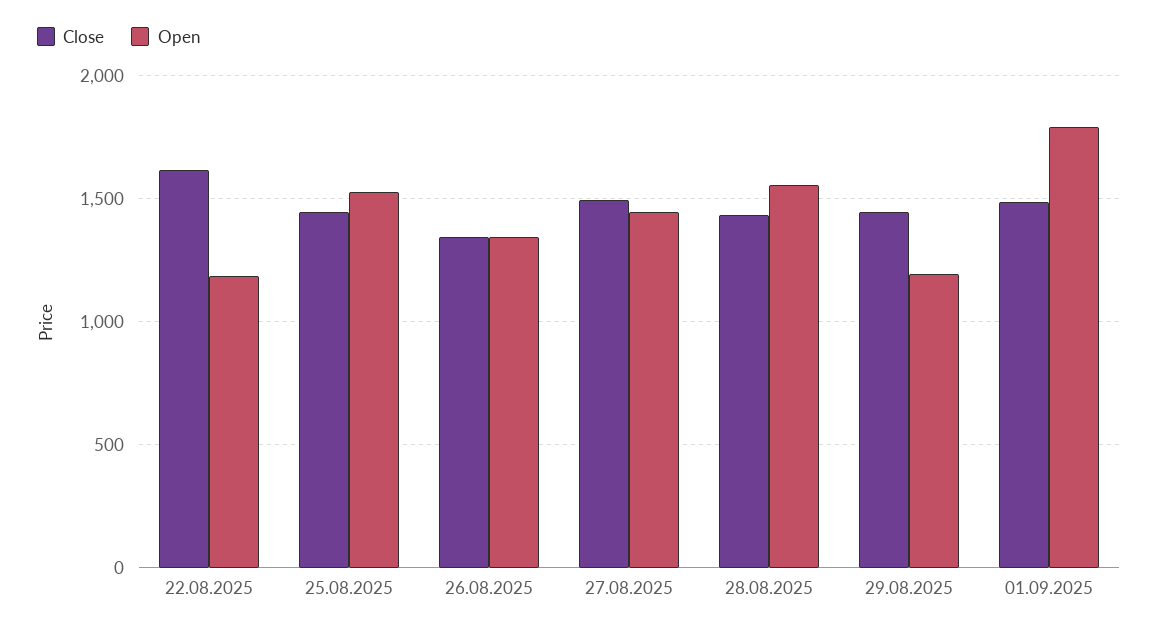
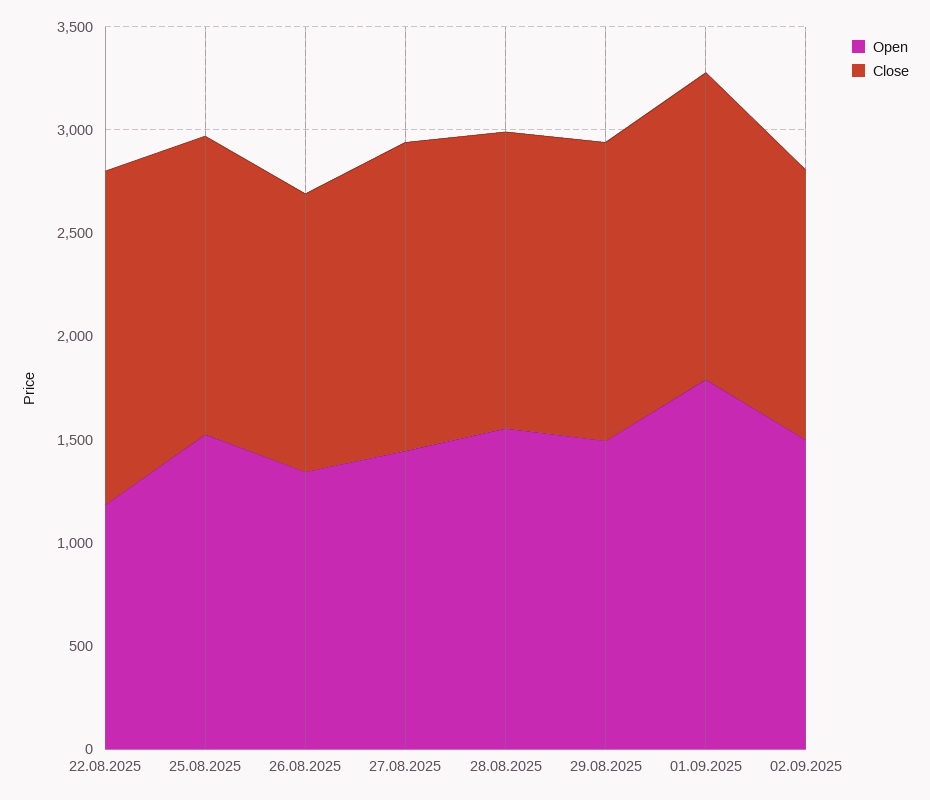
Open, 29.08.2025: 1200 -> 1500
Open, 02.09.2025: none -> 1500
Close, 02.09.2025: none -> 1300

